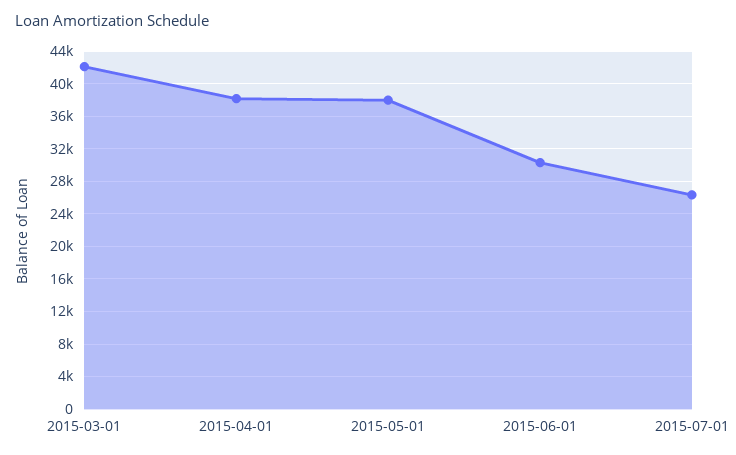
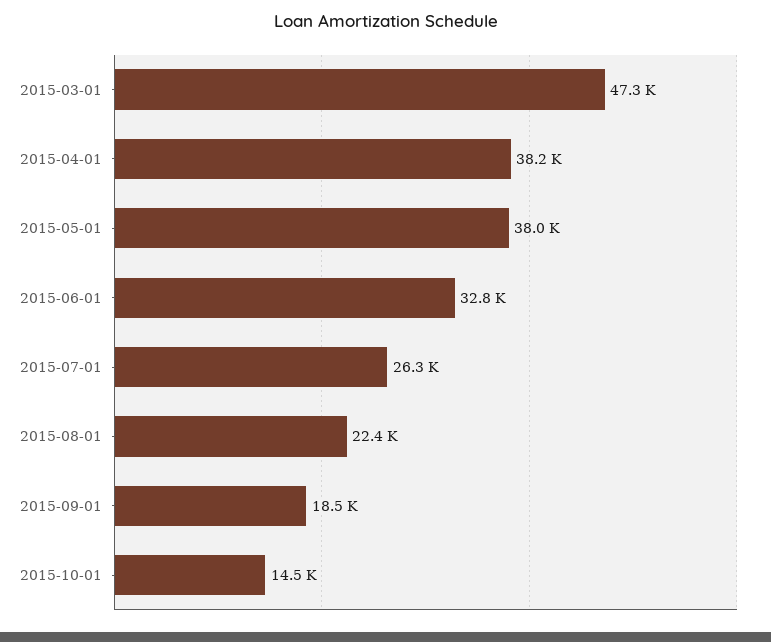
2015-03-01: 42000 -> 47300
2015-06-01: 30000 -> 32800
2015-08-01: none -> 22400
2015-09-01: none -> 18500
2015-10-01: none -> 14500

